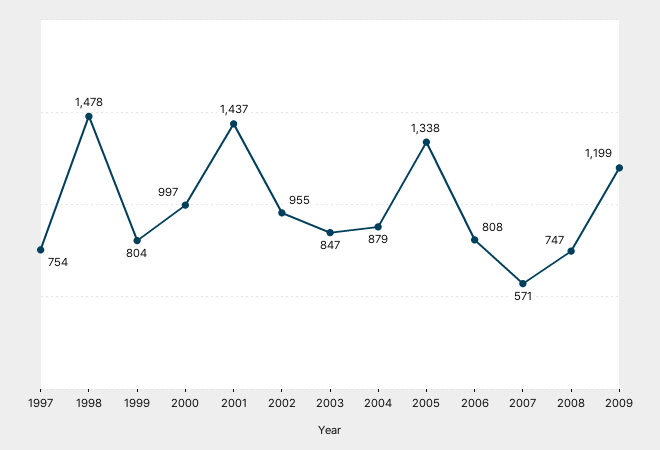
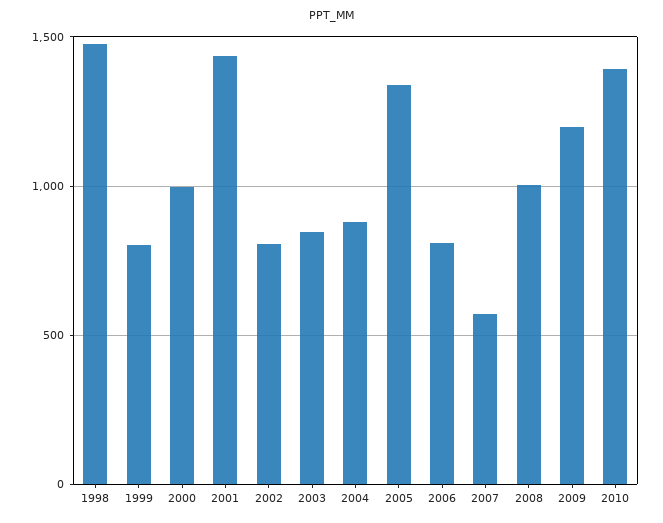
1997: 754 -> none
2002: 955 -> 800
2008: 747 -> 1000
2010: none -> 1400

